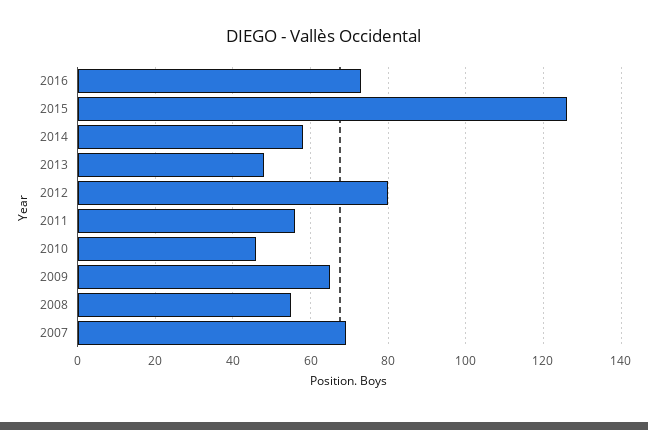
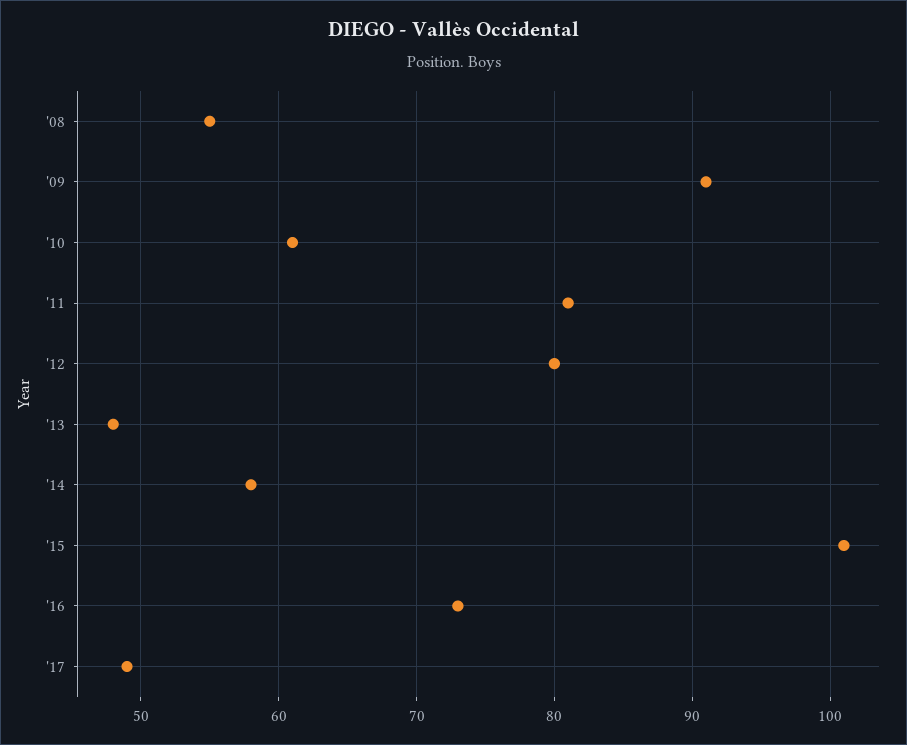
2015: 125 -> 101
2011: 55 -> 81
2010: 45 -> 61
2009: 65 -> 91
2007: 70 -> none
'17: none -> 49

